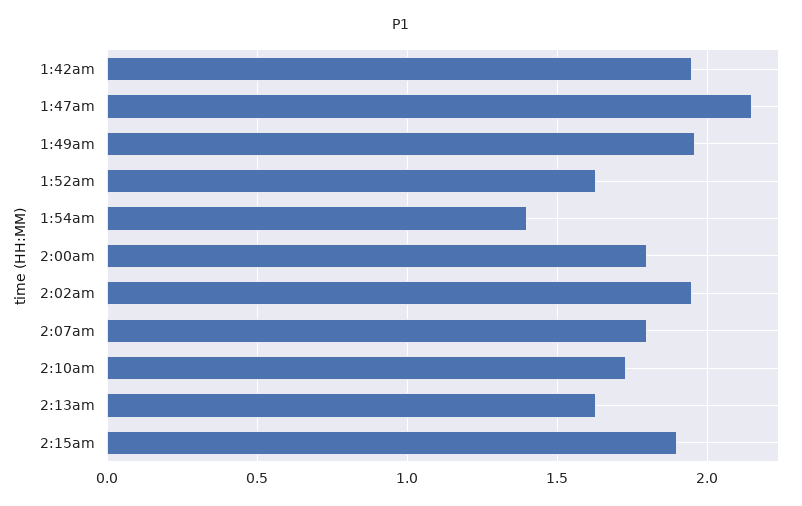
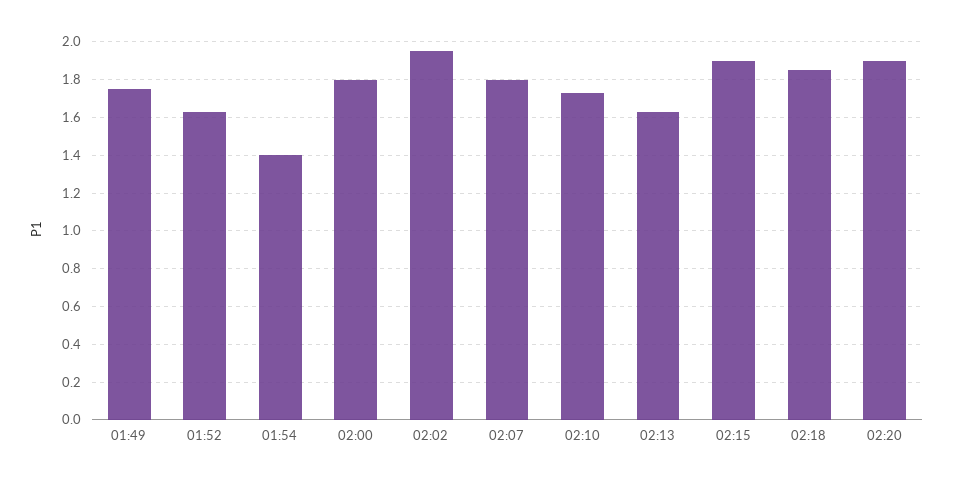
1:42am: 1.95 -> none
1:47am: 2.15 -> none
1:49am: 1.95 -> 1.75
02:18: none -> 1.85
02:20: none -> 1.9

